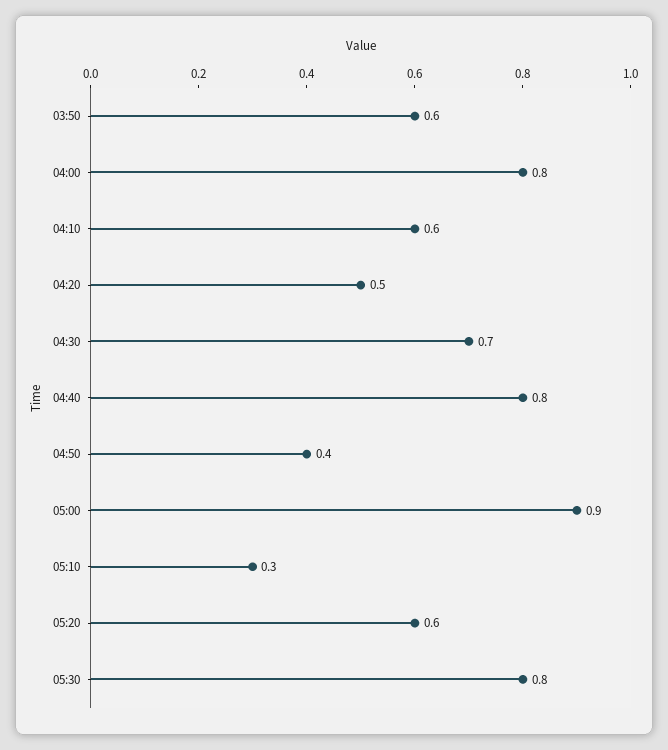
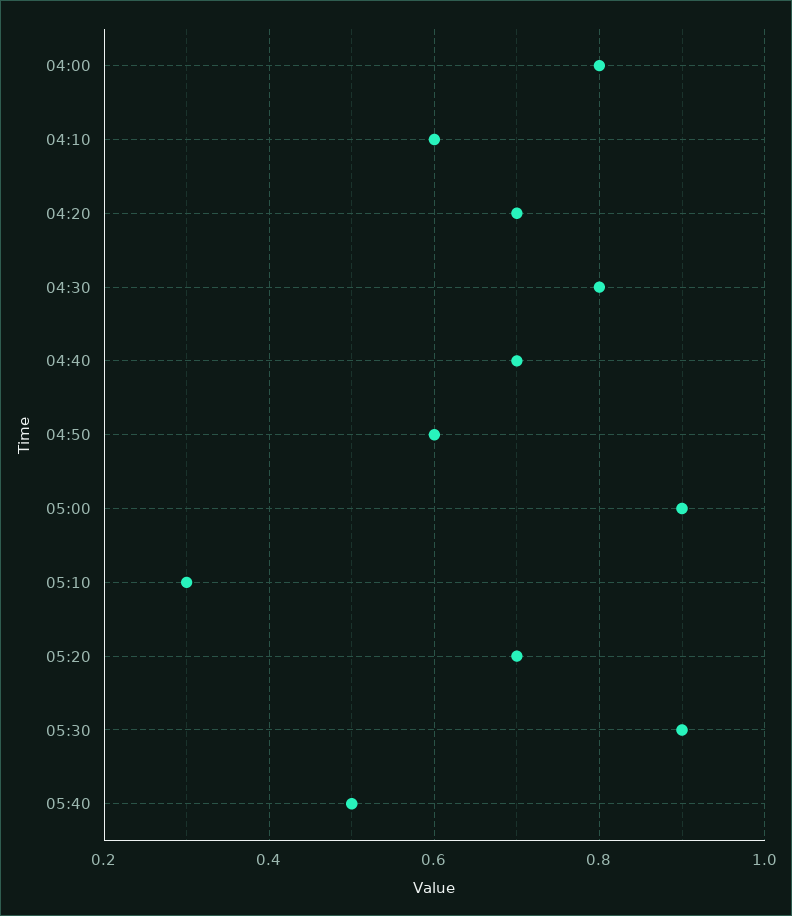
03:50: 0.6 -> none
04:20: 0.5 -> 0.7
04:30: 0.7 -> 0.8
04:40: 0.8 -> 0.7
04:50: 0.4 -> 0.6
05:20: 0.6 -> 0.7
05:30: 0.8 -> 0.9
05:40: none -> 0.5

